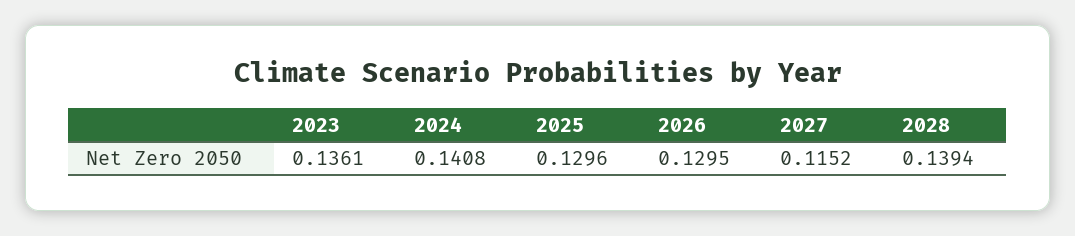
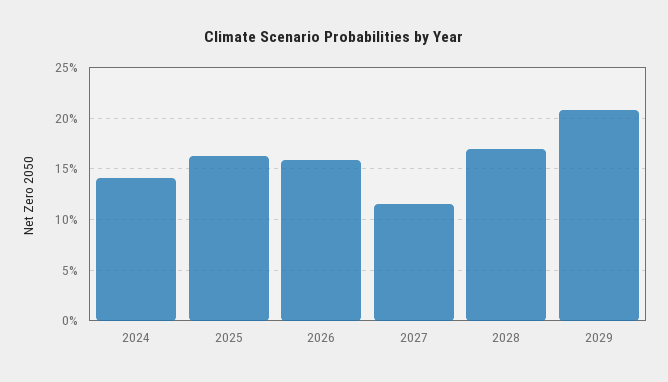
2023: 0.1361 -> none
2025: 0.1296 -> 0.16
2026: 0.1295 -> 0.16
2028: 0.1394 -> 0.17
2029: none -> 0.21

